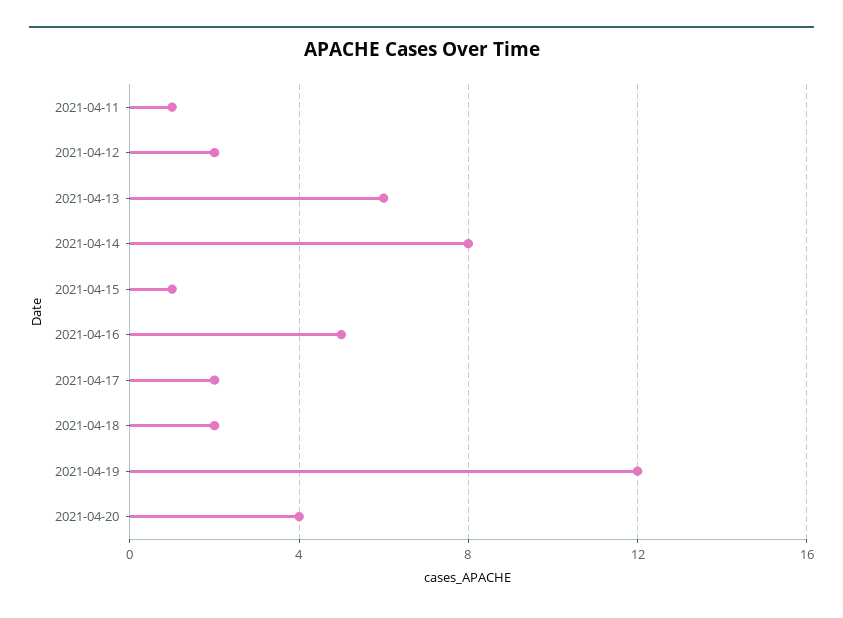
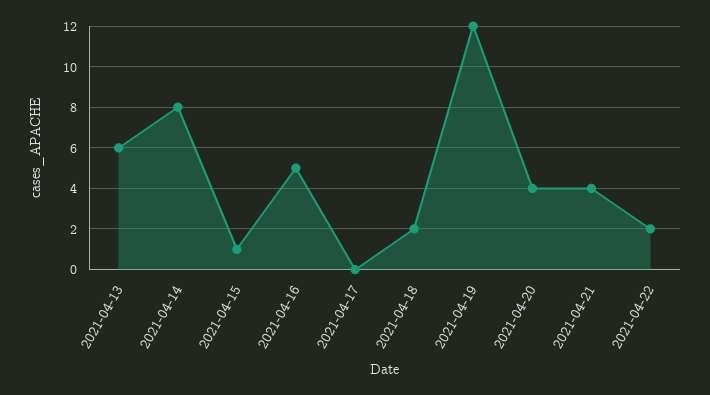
2021-04-11: 1 -> none
2021-04-12: 2 -> none
2021-04-17: 2 -> 0
2021-04-21: none -> 4
2021-04-22: none -> 2

